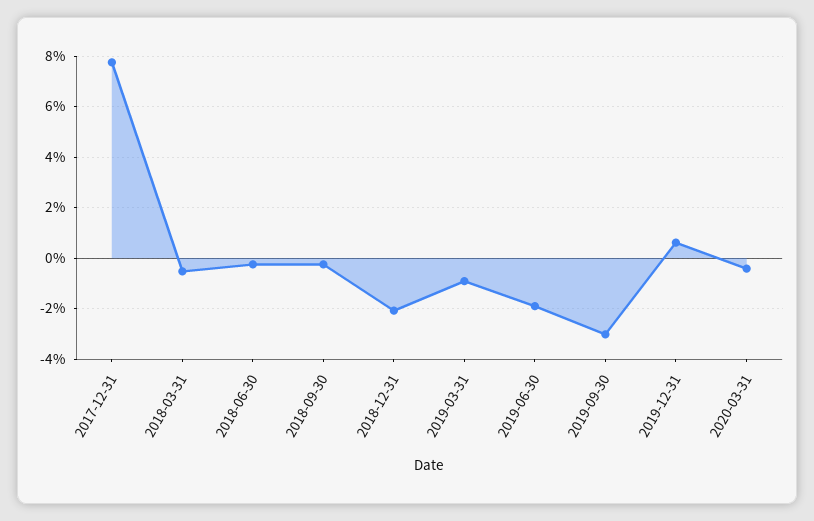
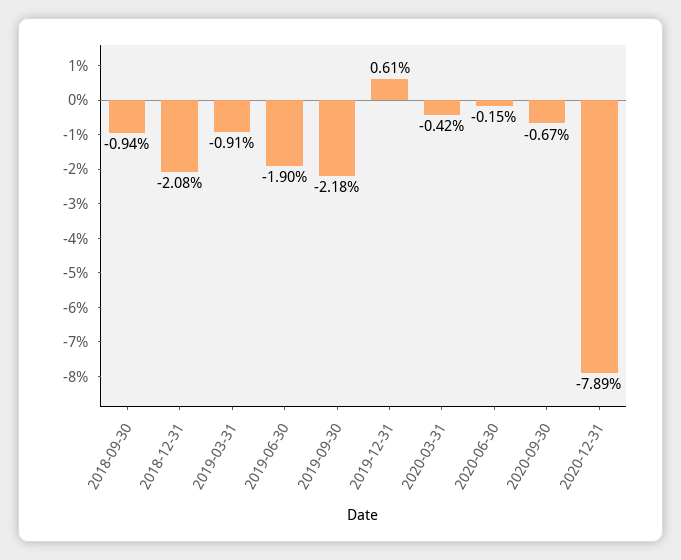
2017-12-31: 7.75 -> none
2018-03-31: -0.5 -> none
2018-06-30: -0.25 -> none
2018-09-30: -0.25 -> -0.94
2019-09-30: -3 -> -2.18
2020-06-30: none -> -0.15
2020-09-30: none -> -0.67
2020-12-31: none -> -7.89

